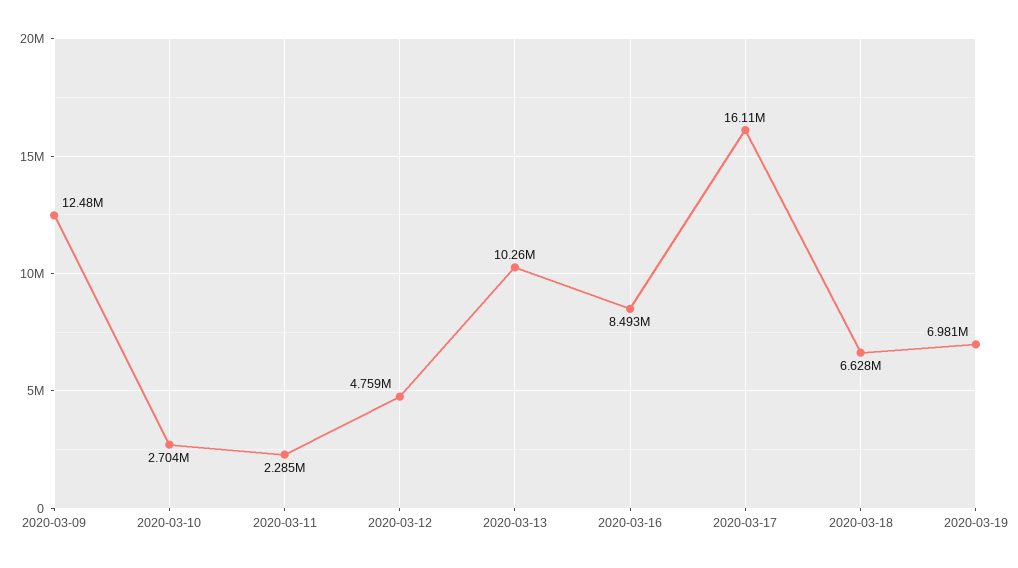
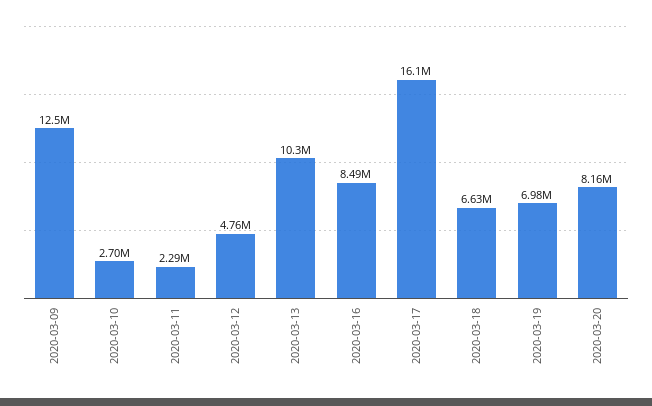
2020-03-20: none -> 8160000

